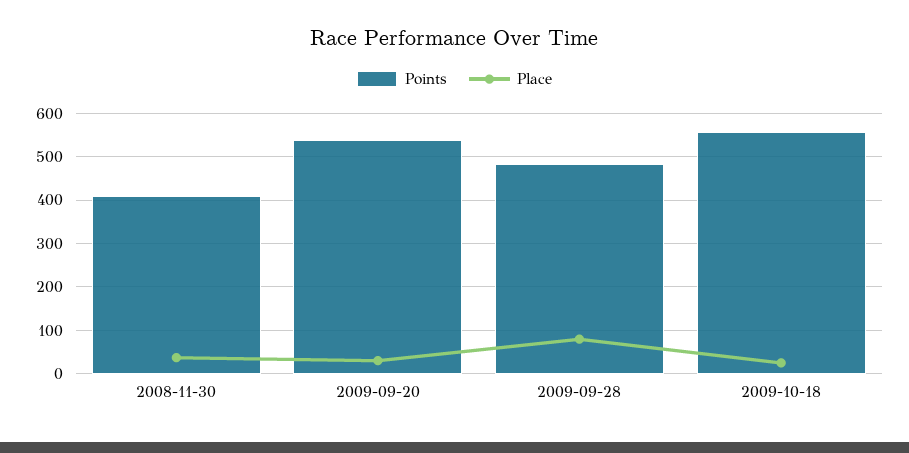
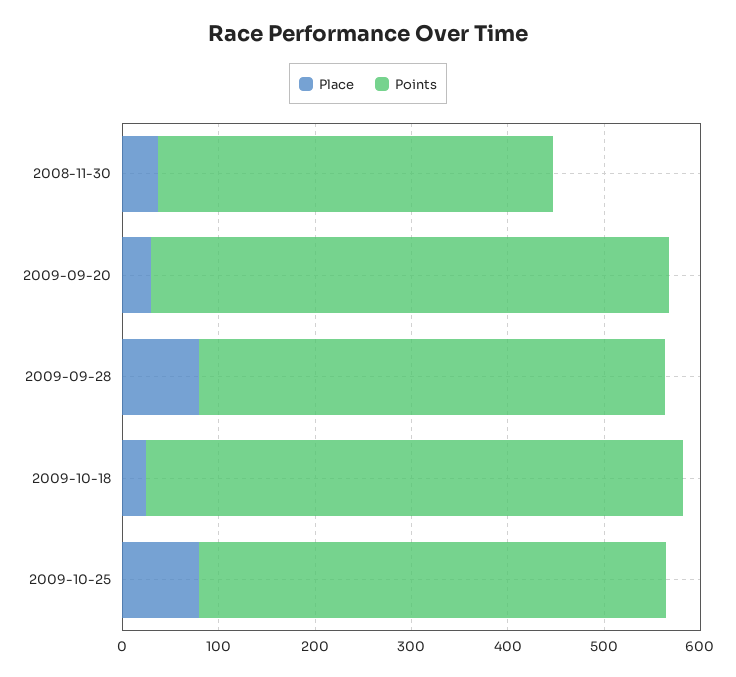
Place, 2009-10-25: none -> 80
Points, 2009-10-25: none -> 480

